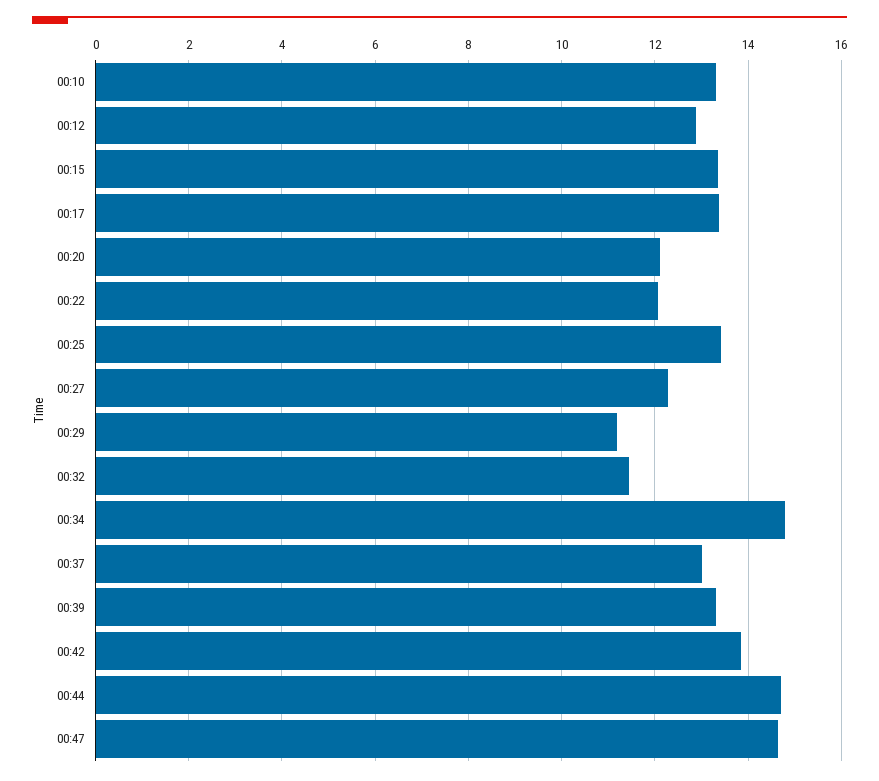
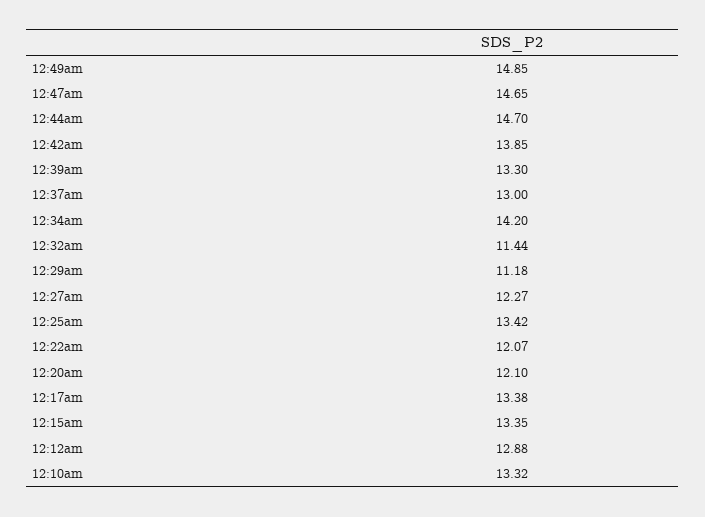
00:34: 14.8 -> 14.2
12:49am: none -> 14.85

